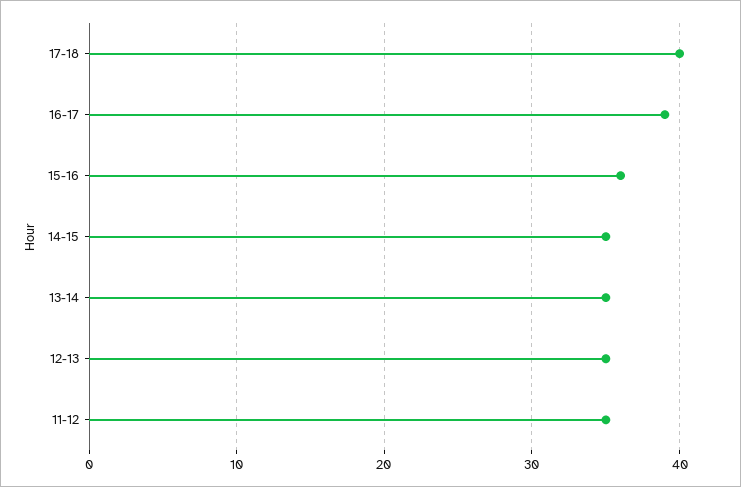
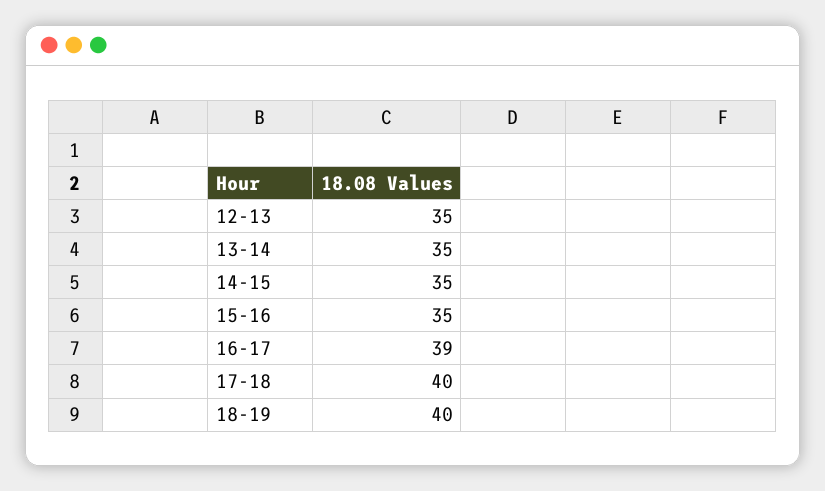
15-16: 36 -> 35
11-12: 35 -> none
18-19: none -> 40

